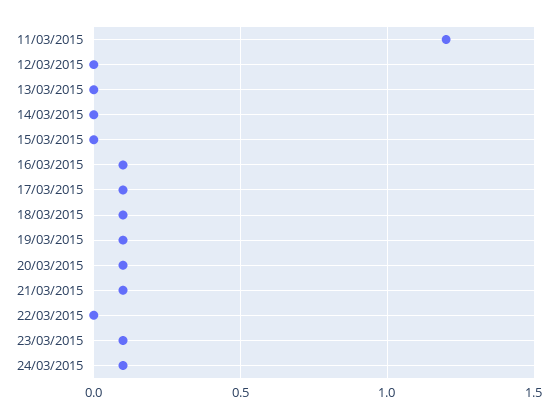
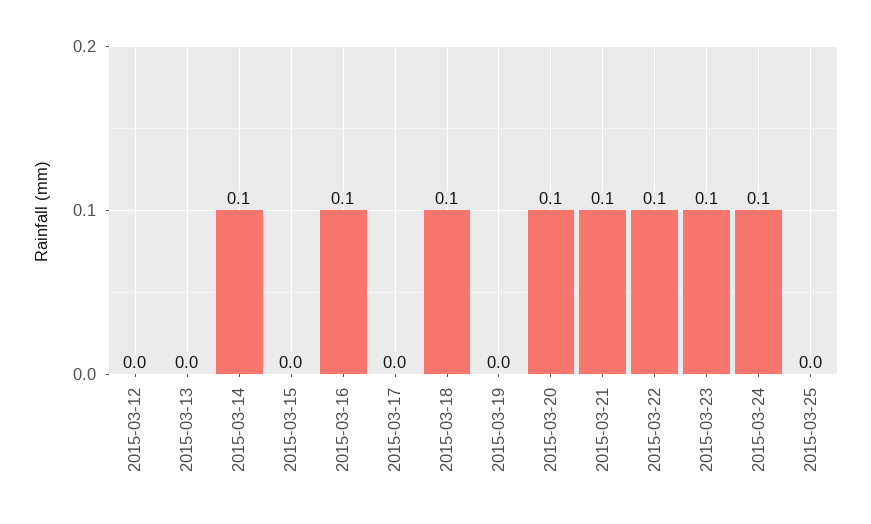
11/03/2015: 1.2 -> none
14/03/2015: 0 -> 0.1
17/03/2015: 0.1 -> 0
19/03/2015: 0.1 -> 0
22/03/2015: 0 -> 0.1
2015-03-25: none -> 0

